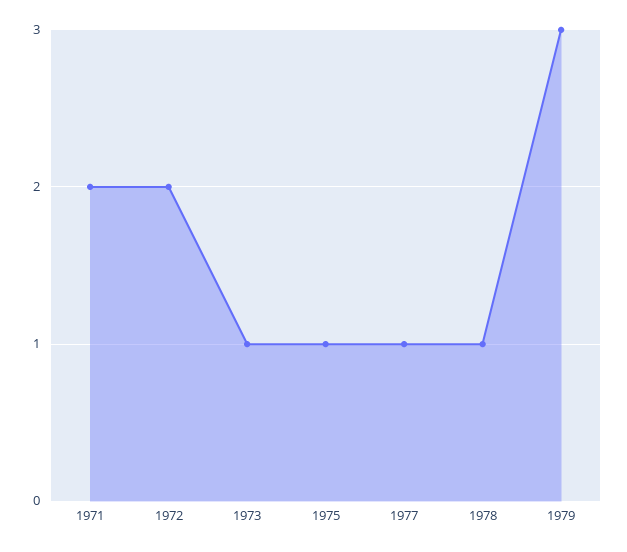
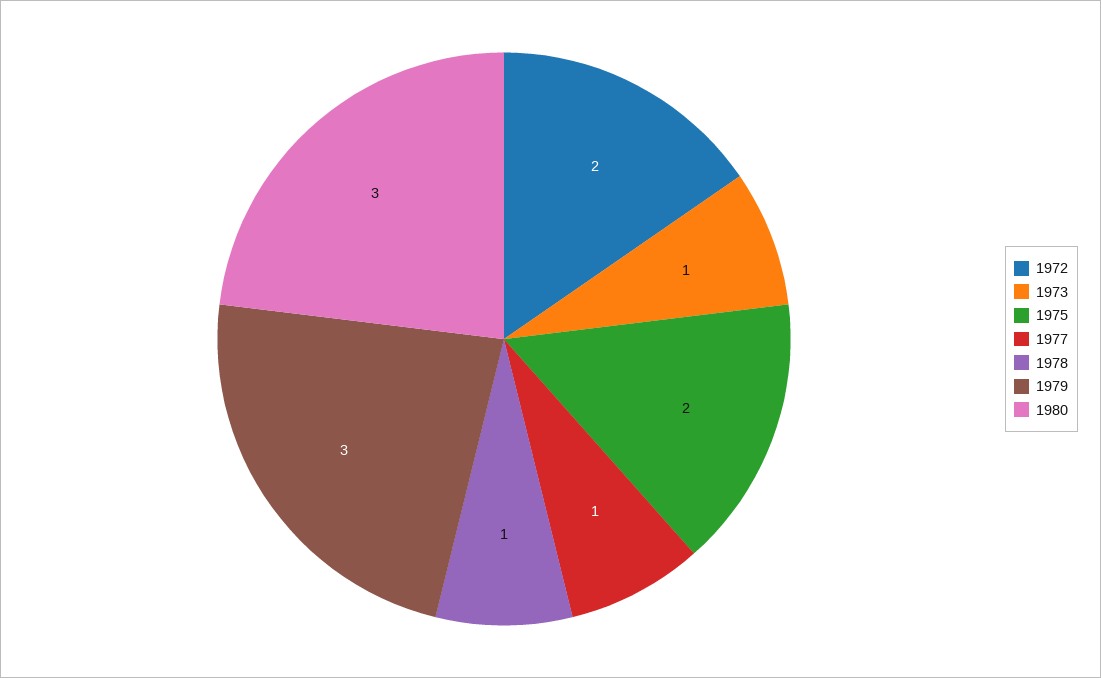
1971: 2 -> none
1975: 1 -> 2
1980: none -> 3

